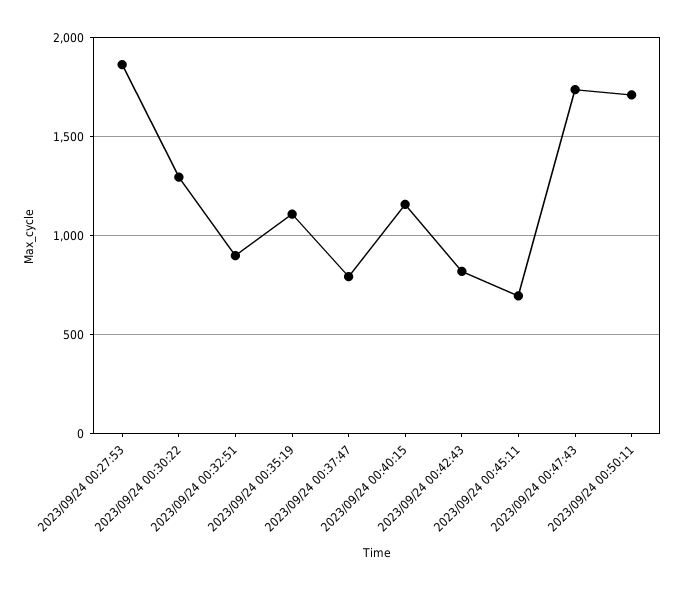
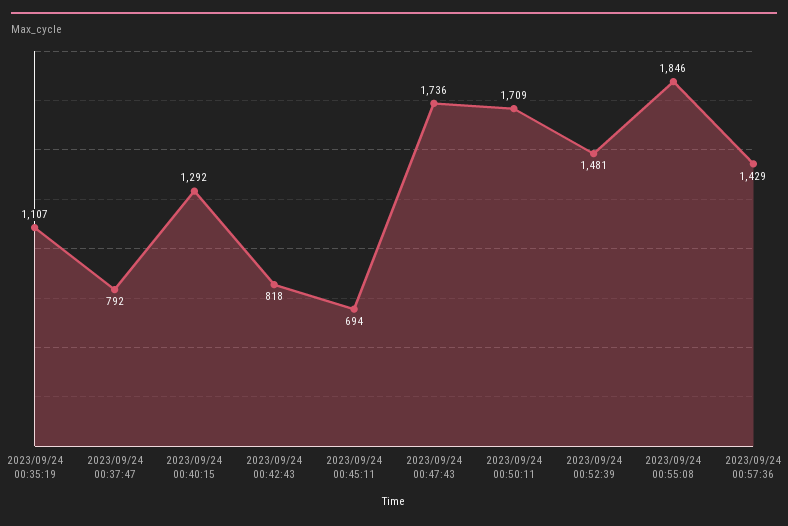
2023/09/24 00:27:53: 1850 -> none
2023/09/24 00:30:22: 1300 -> none
2023/09/24 00:32:51: 900 -> none
2023/09/24 00:40:15: 1150 -> 1292
2023/09/24 00:52:39: none -> 1481
2023/09/24 00:55:08: none -> 1846
2023/09/24 00:57:36: none -> 1429

